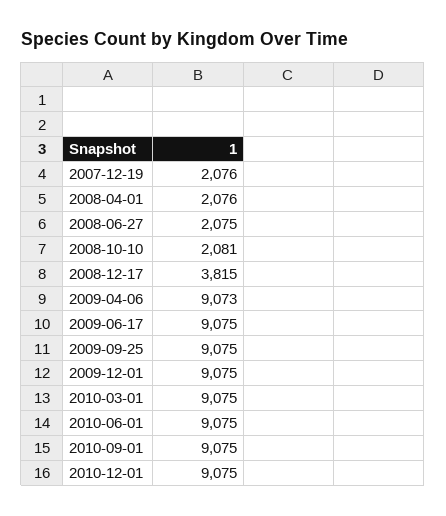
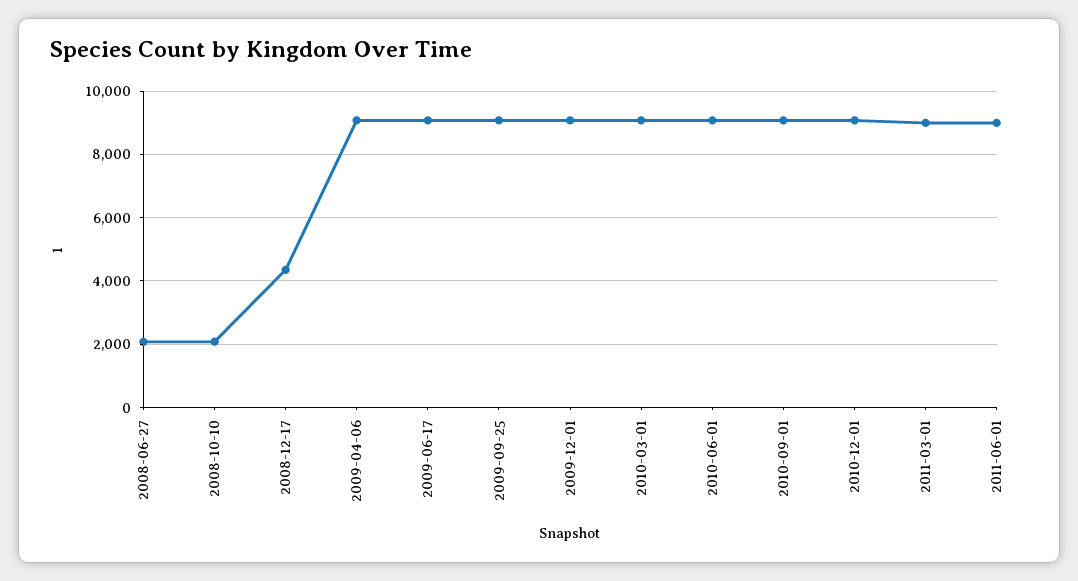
2007-12-19: 2076 -> none
2008-04-01: 2076 -> none
2008-12-17: 3815 -> 4400
2011-03-01: none -> 9000
2011-06-01: none -> 9000

